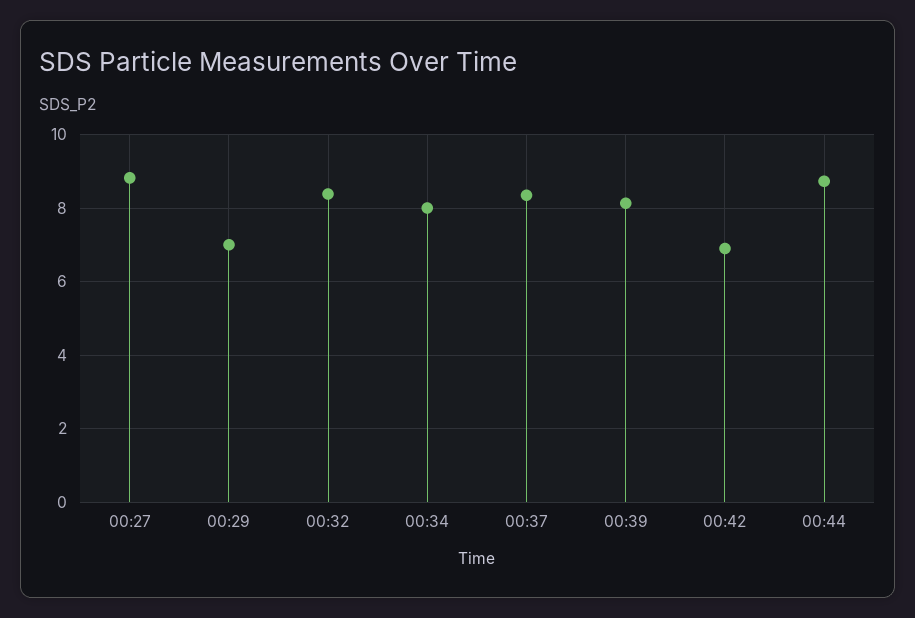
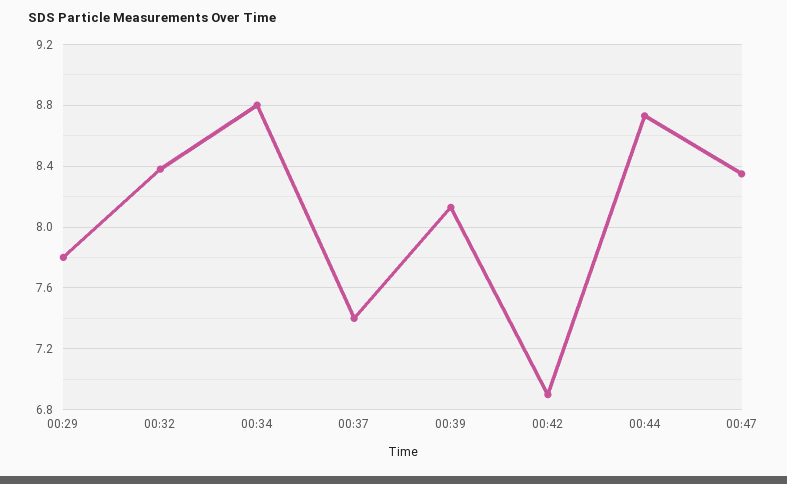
00:27: 8.8 -> none
00:29: 7 -> 7.8
00:34: 8 -> 8.8
00:37: 8.4 -> 7.4
00:47: none -> 8.35

